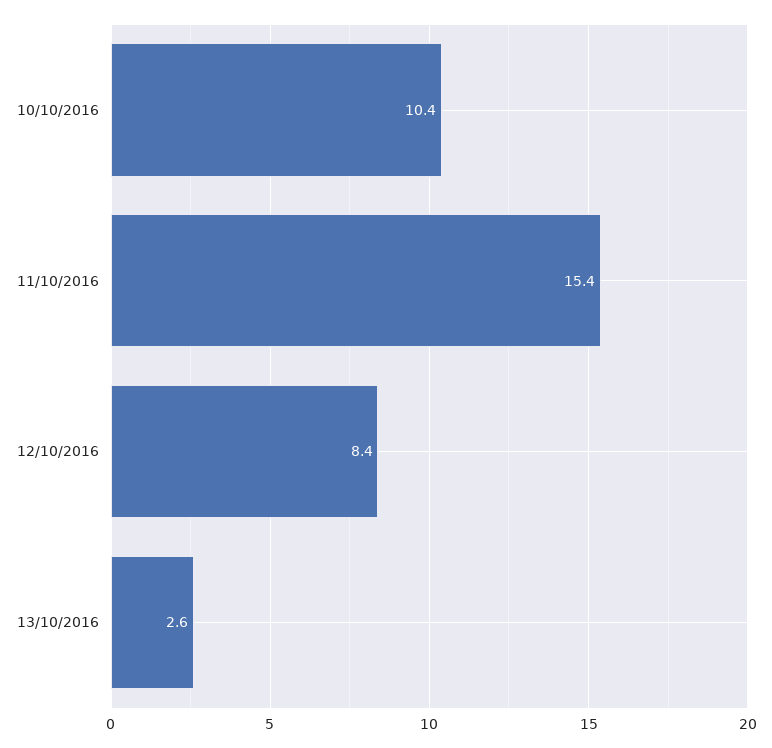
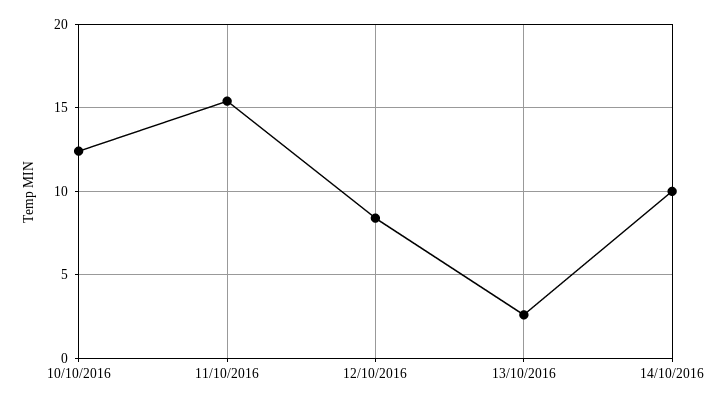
10/10/2016: 10.4 -> 12.5
14/10/2016: none -> 10

